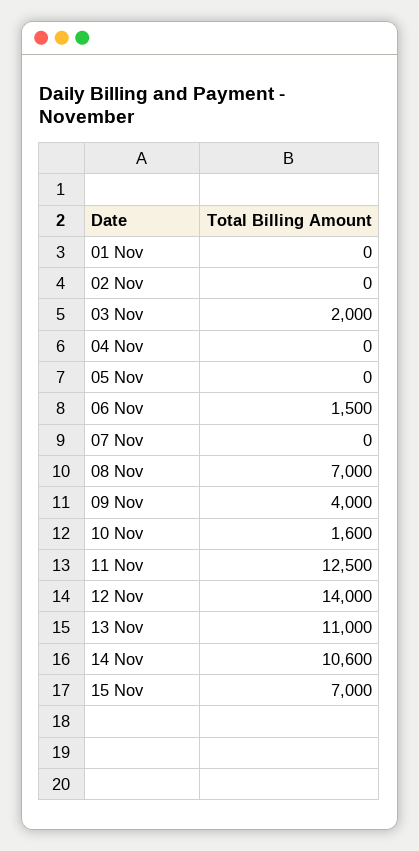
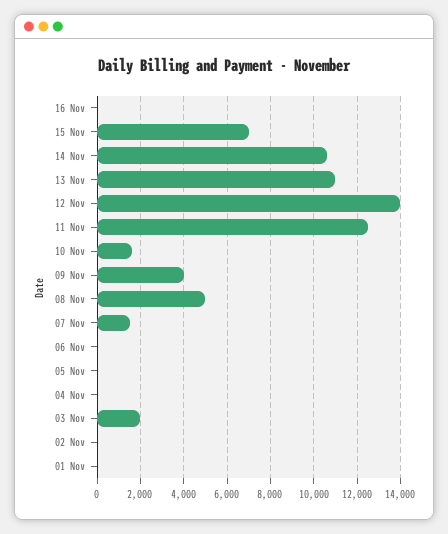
06 Nov: 1500 -> 0
07 Nov: 0 -> 1500
08 Nov: 7000 -> 5000
16 Nov: none -> 0

